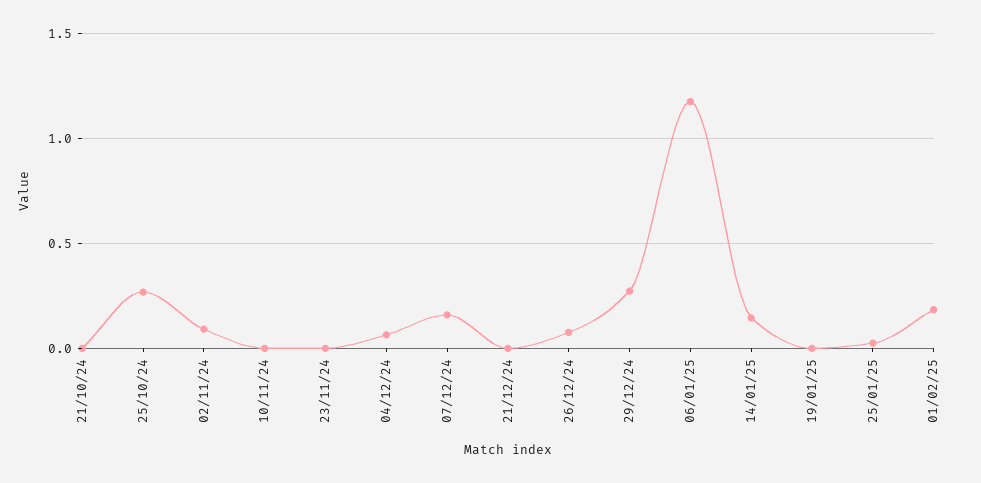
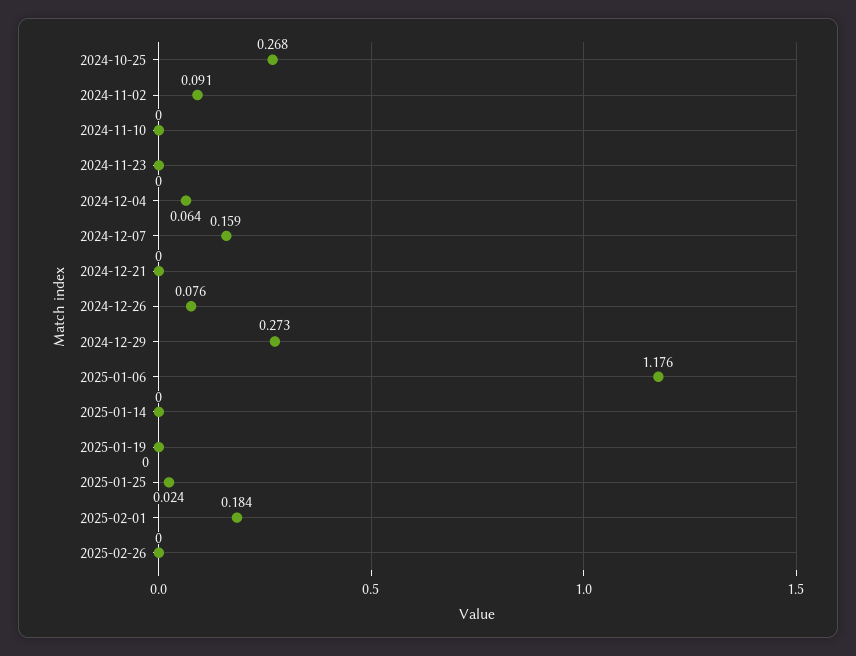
21/10/24: 0 -> none
14/01/25: 0.15 -> 0
2025-02-26: none -> 0

